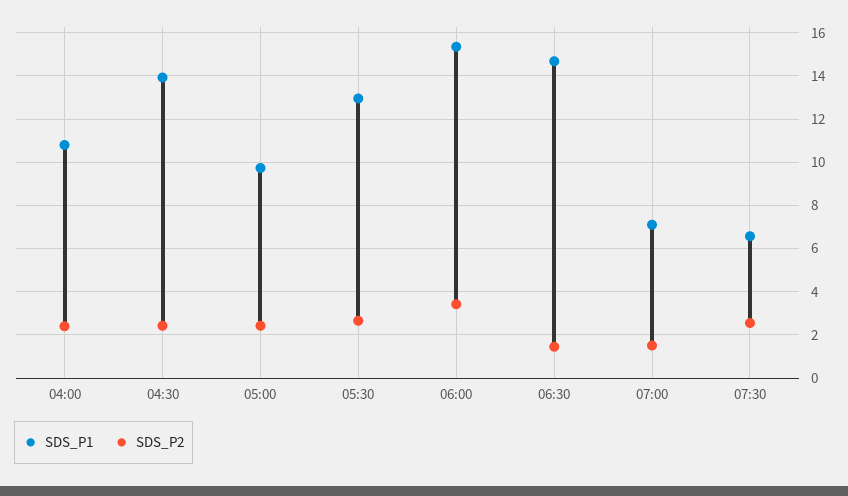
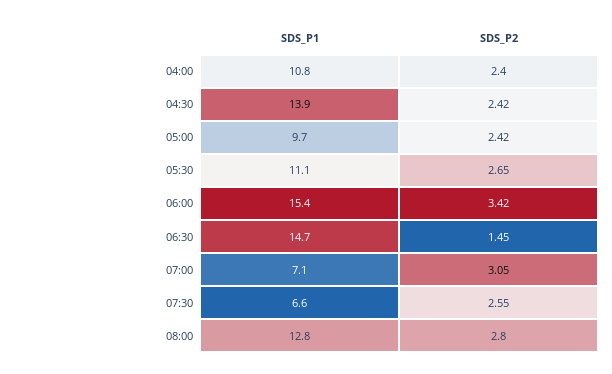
SDS_P1, 05:30: 13 -> 11.1
SDS_P2, 07:00: 1.5 -> 3.05
SDS_P1, 08:00: none -> 12.8
SDS_P2, 08:00: none -> 2.8

